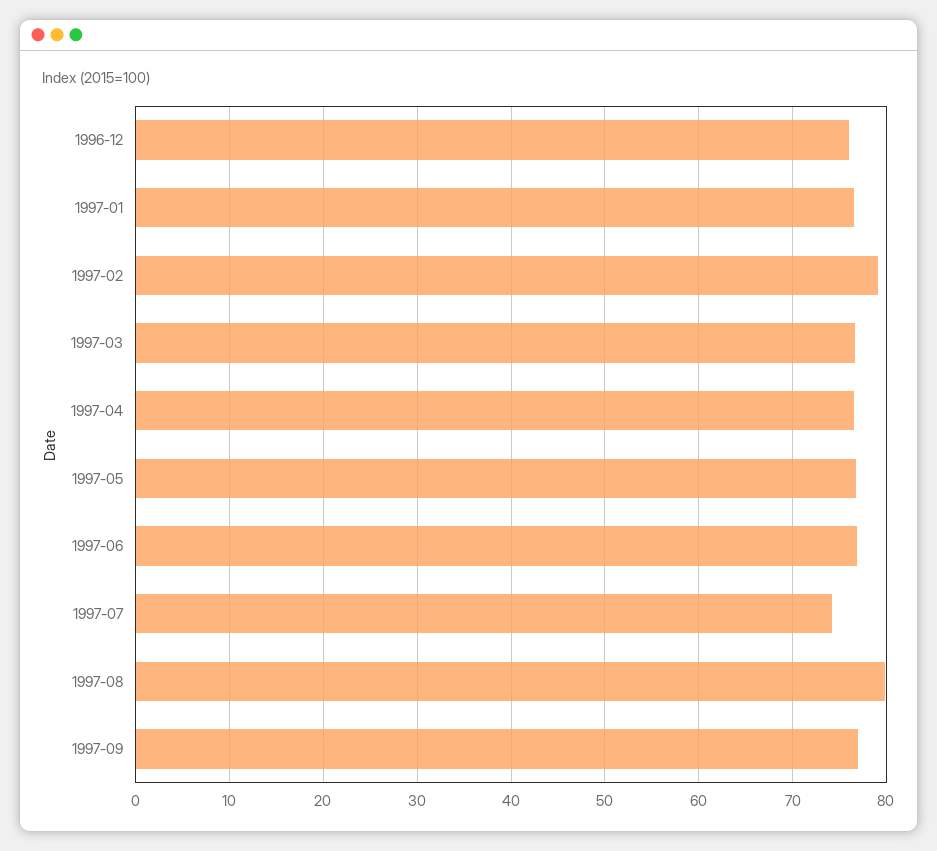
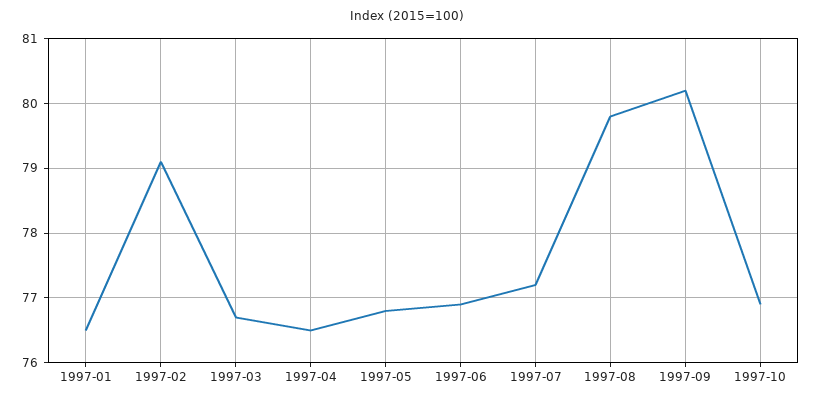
1996-12: 76 -> none
1997-07: 74 -> 77.2
1997-09: 77 -> 80.2
1997-10: none -> 76.9

